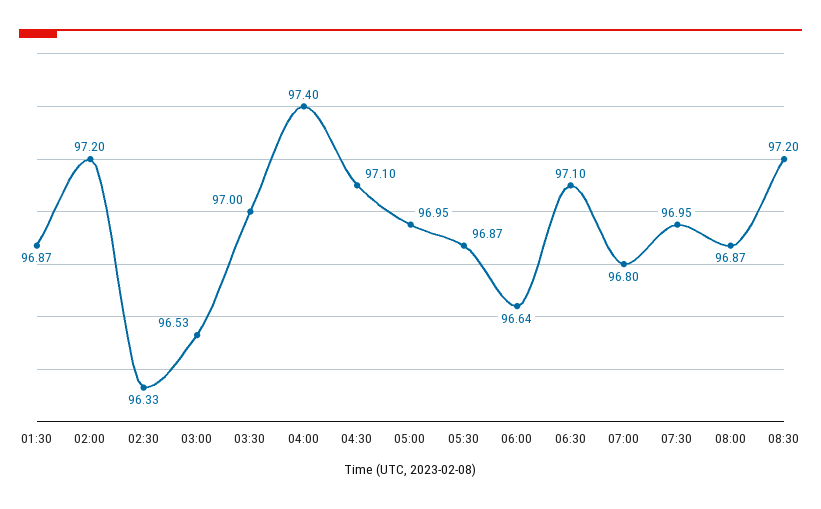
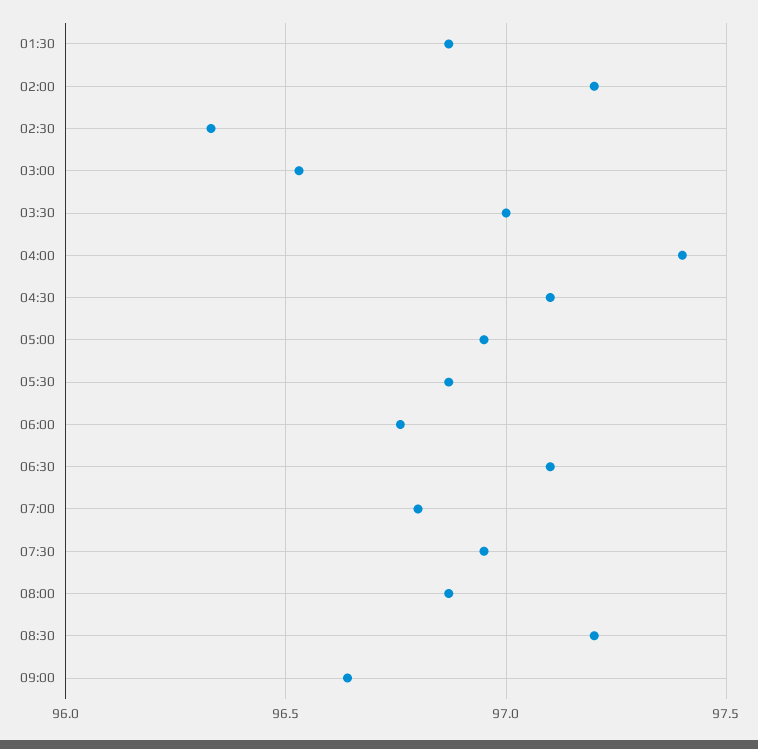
06:00: 96.64 -> 96.75
09:00: none -> 96.65

